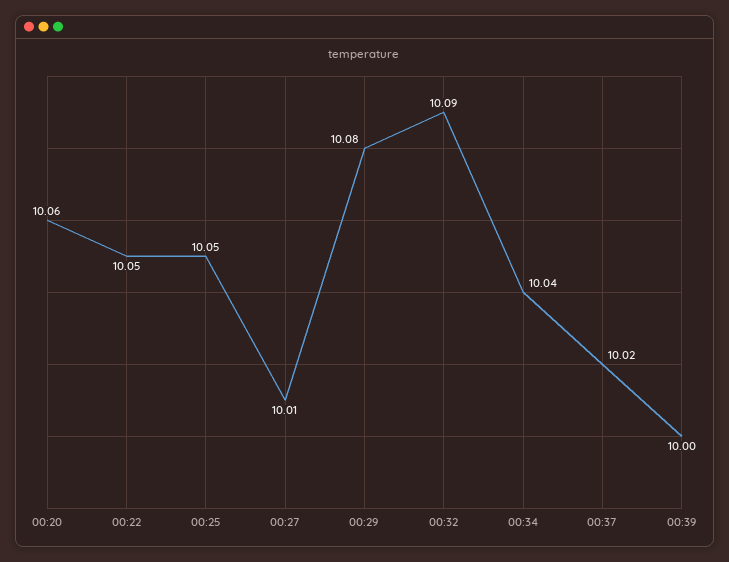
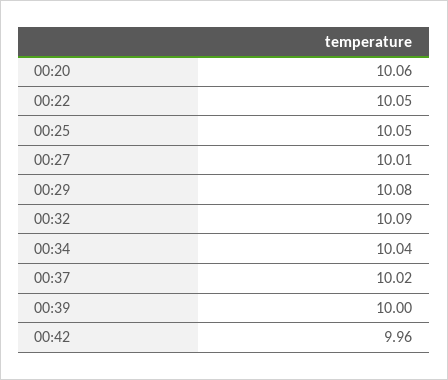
00:42: none -> 9.96

